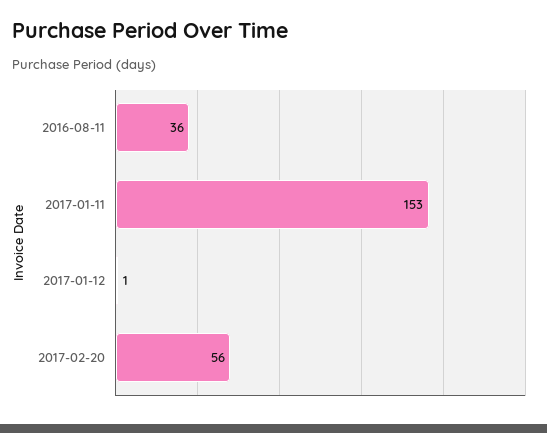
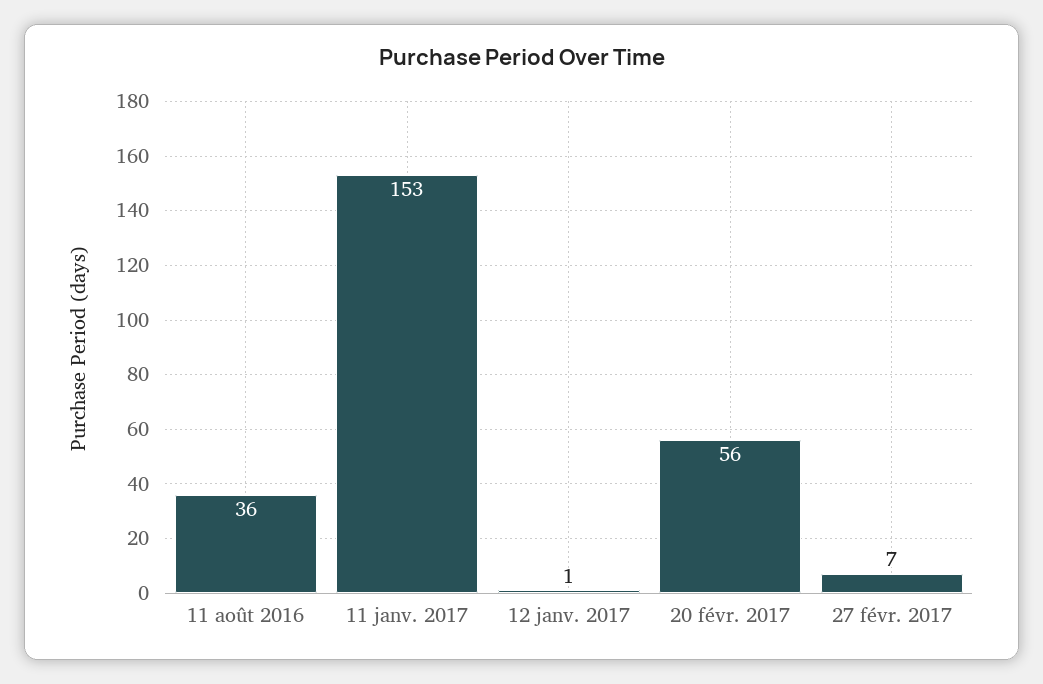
27 févr. 2017: none -> 7

